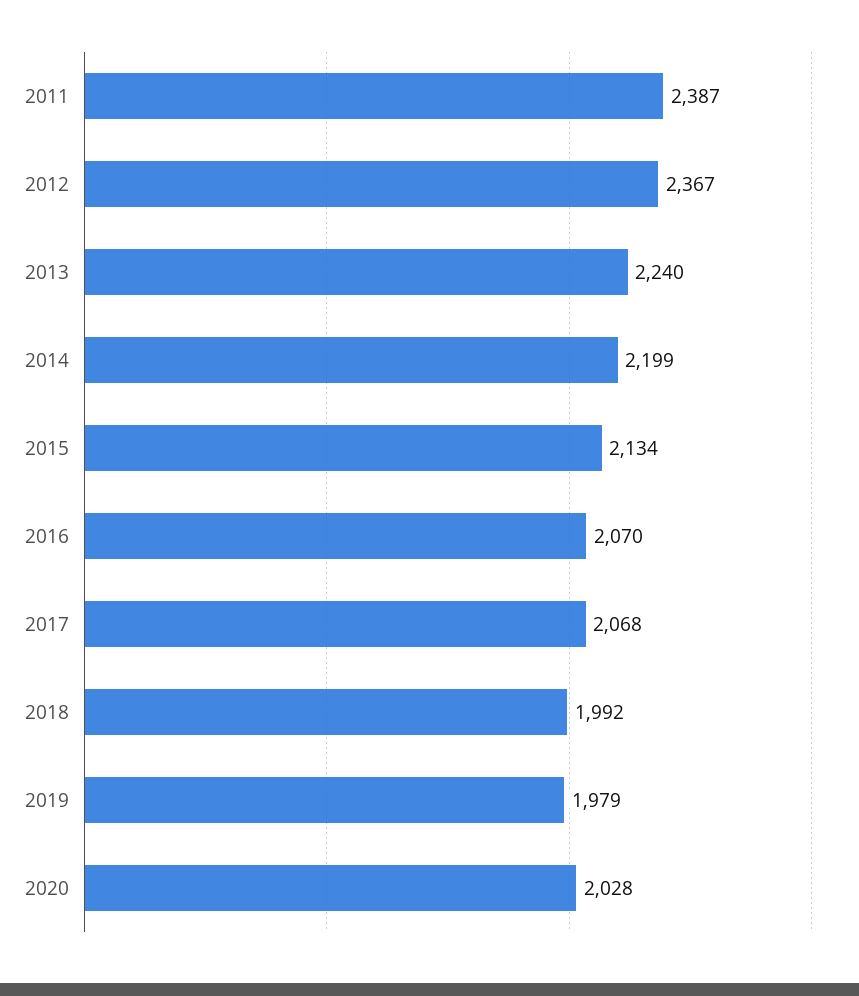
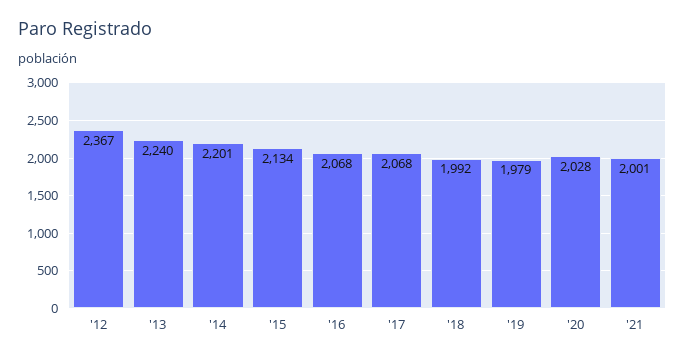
2011: 2387 -> none
2014: 2199 -> 2201
2016: 2070 -> 2068
'21: none -> 2001

